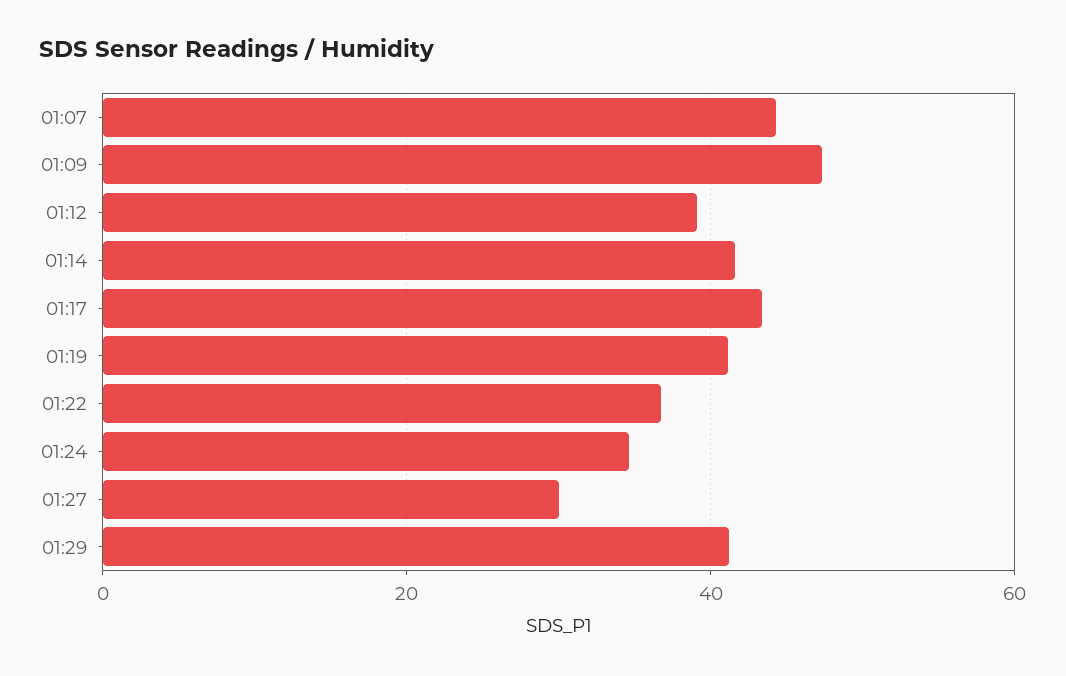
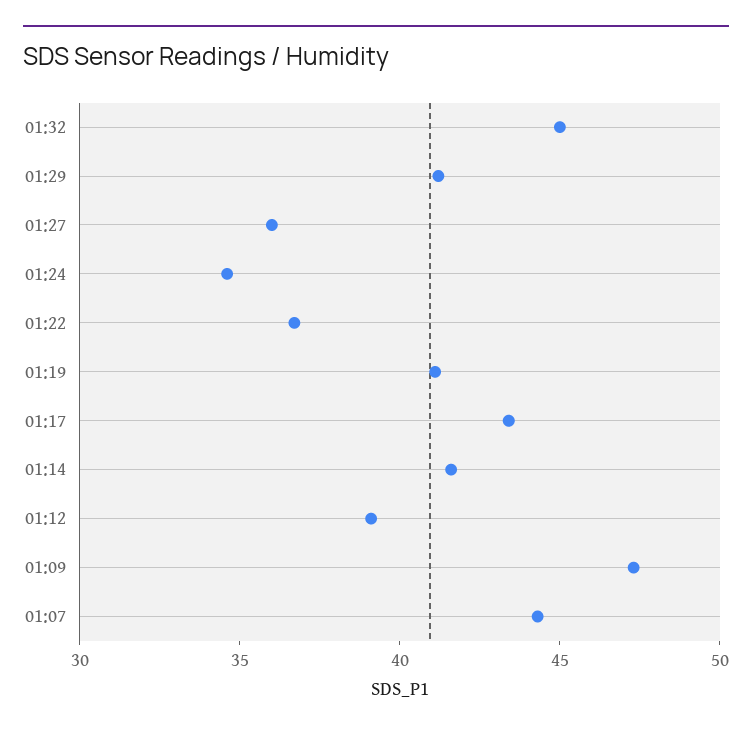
01:27: 30 -> 36
01:32: none -> 45

